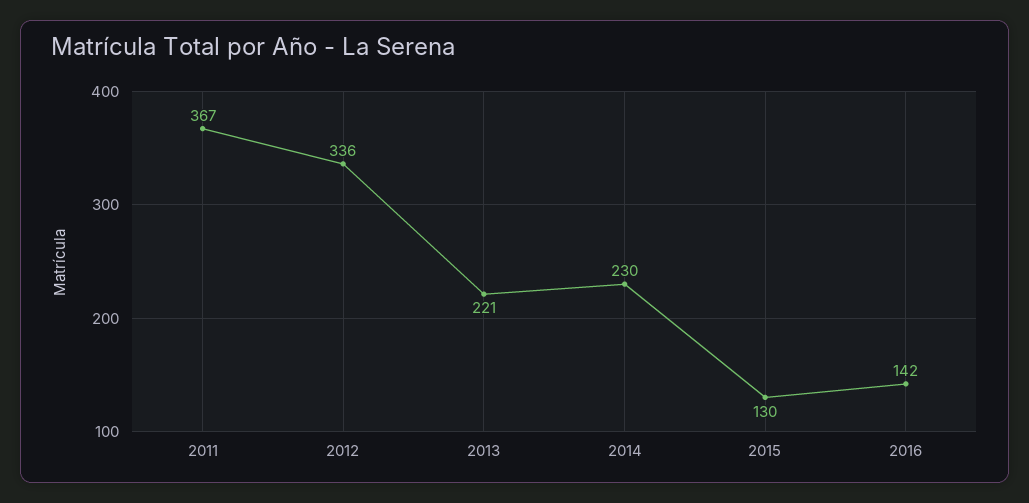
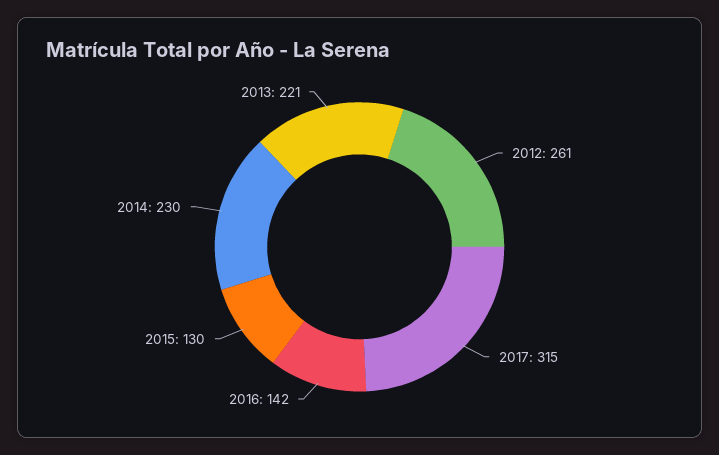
2011: 367 -> none
2012: 336 -> 261
2017: none -> 315

